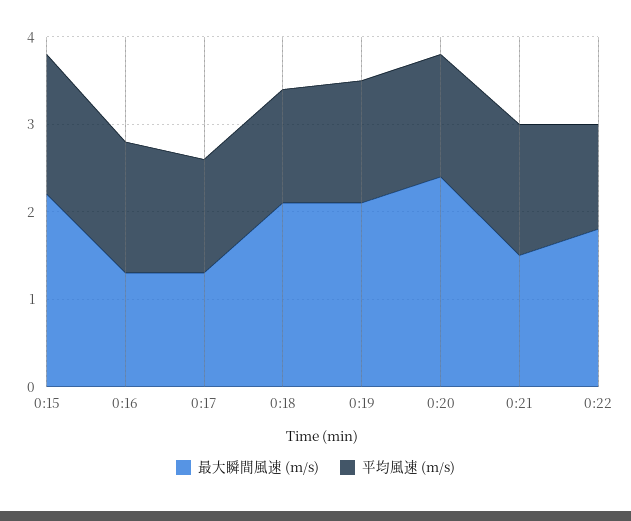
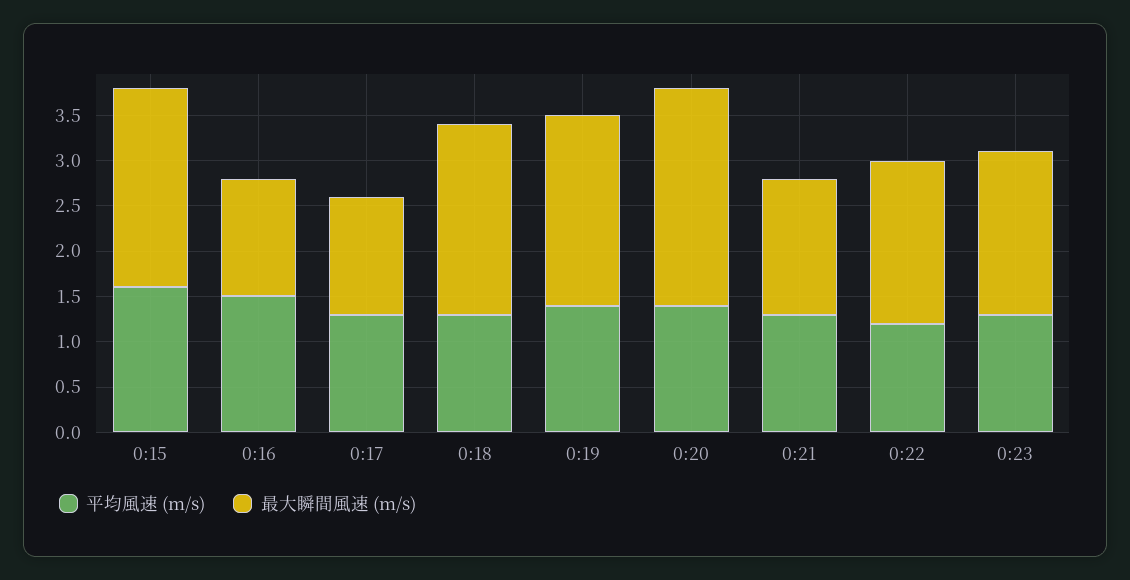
平均風速 (m/s), 0:21: 1.5 -> 1.3
平均風速 (m/s), 0:23: none -> 1.3
最大瞬間風速 (m/s), 0:23: none -> 1.8

